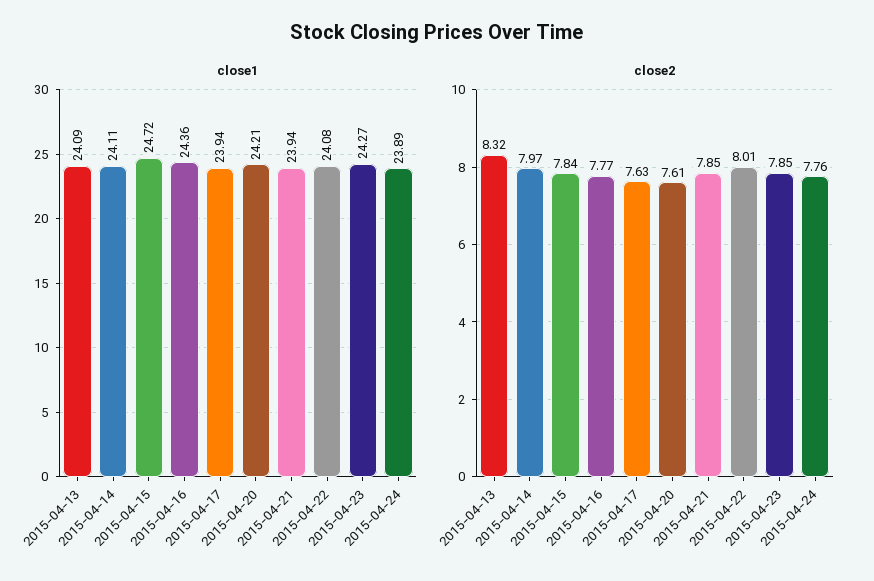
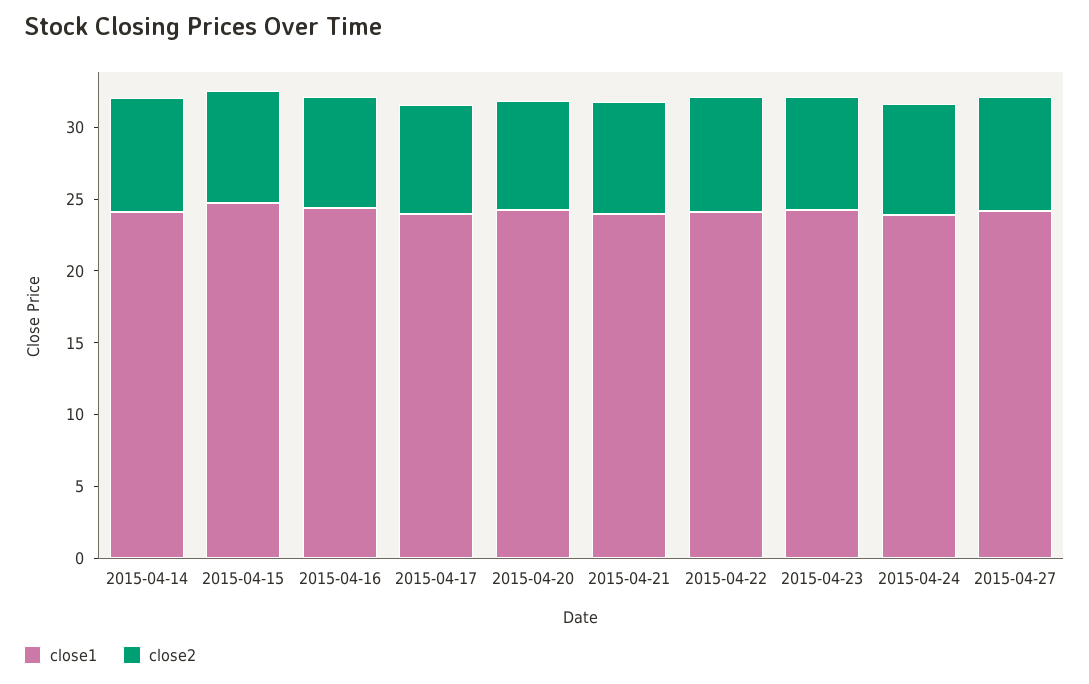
close1, 2015-04-13: 24.09 -> none
close2, 2015-04-13: 8.32 -> none
close1, 2015-04-27: none -> 24
close2, 2015-04-27: none -> 8

